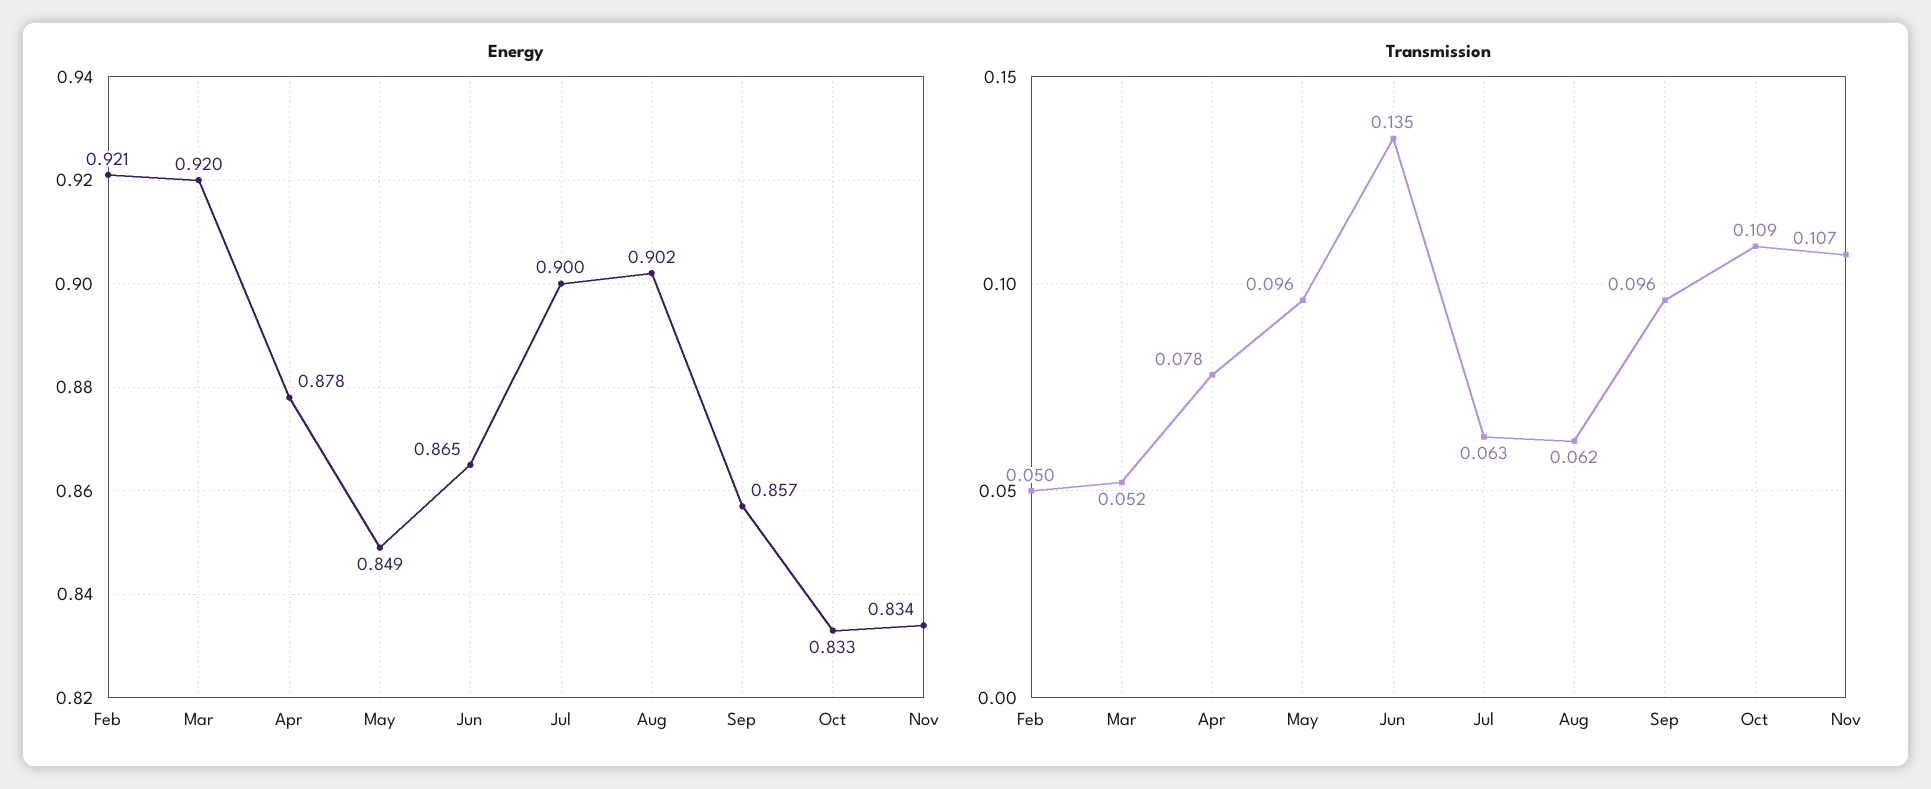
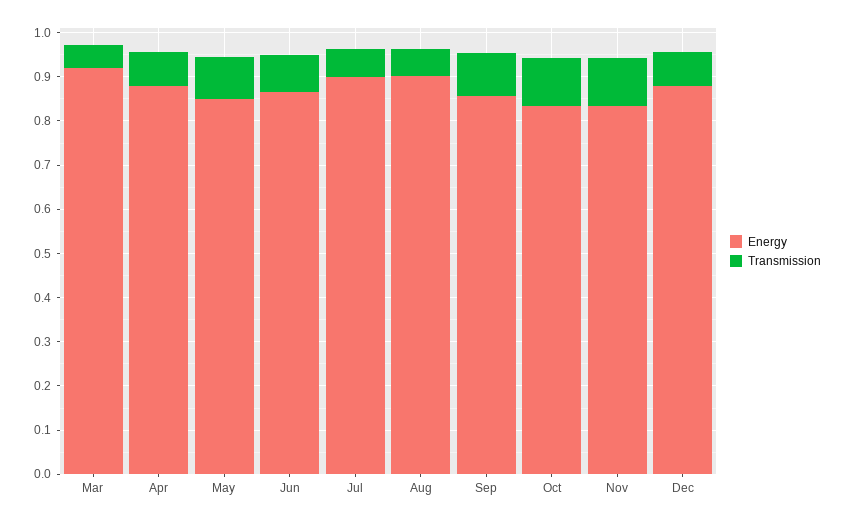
Energy, Feb: 0.921 -> none
Transmission, Feb: 0.05 -> none
Transmission, Jun: 0.135 -> 0.08
Energy, Dec: none -> 0.88
Transmission, Dec: none -> 0.08

